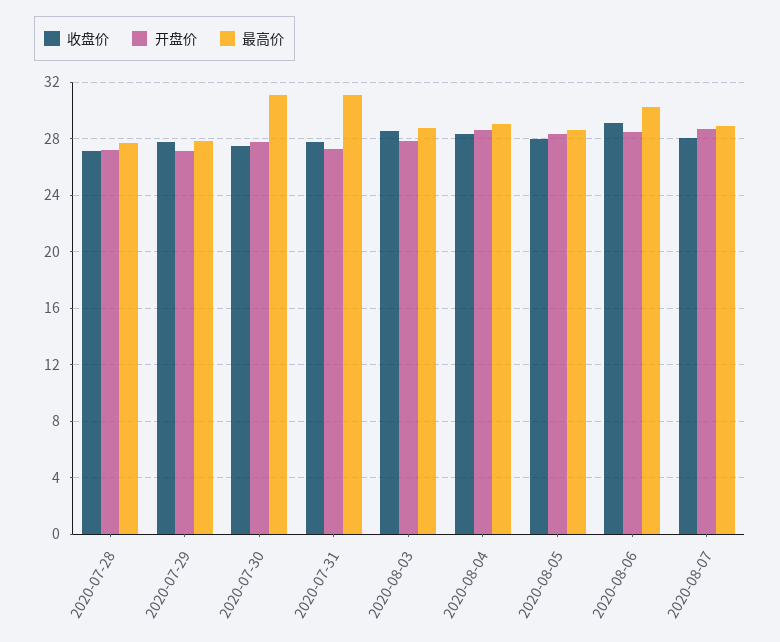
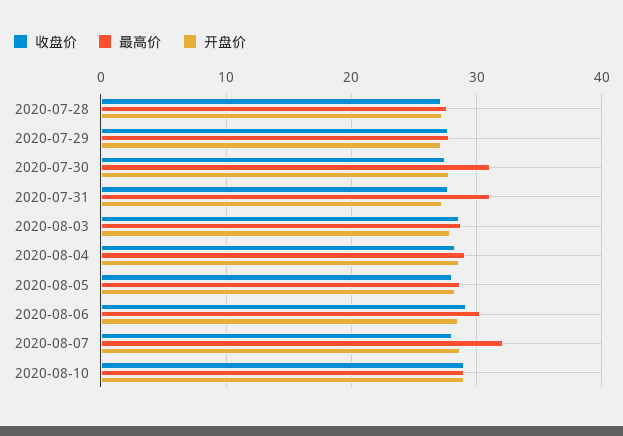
最高价, 2020-08-07: 29 -> 32
收盘价, 2020-08-10: none -> 29
最高价, 2020-08-10: none -> 29
开盘价, 2020-08-10: none -> 29

